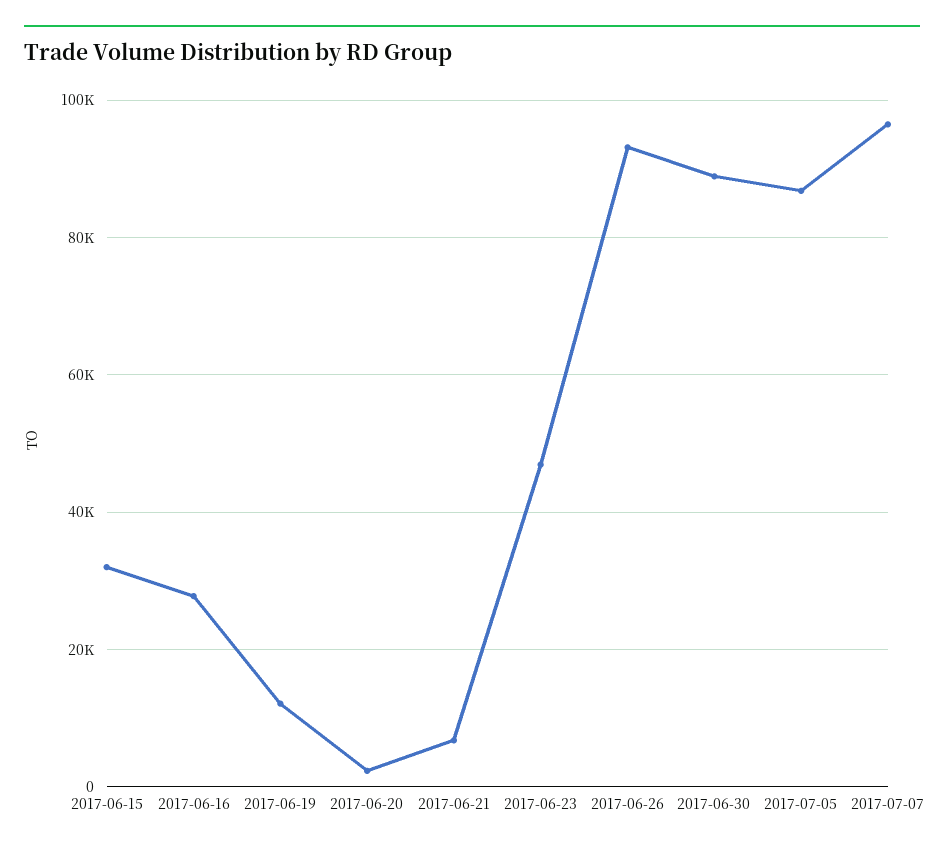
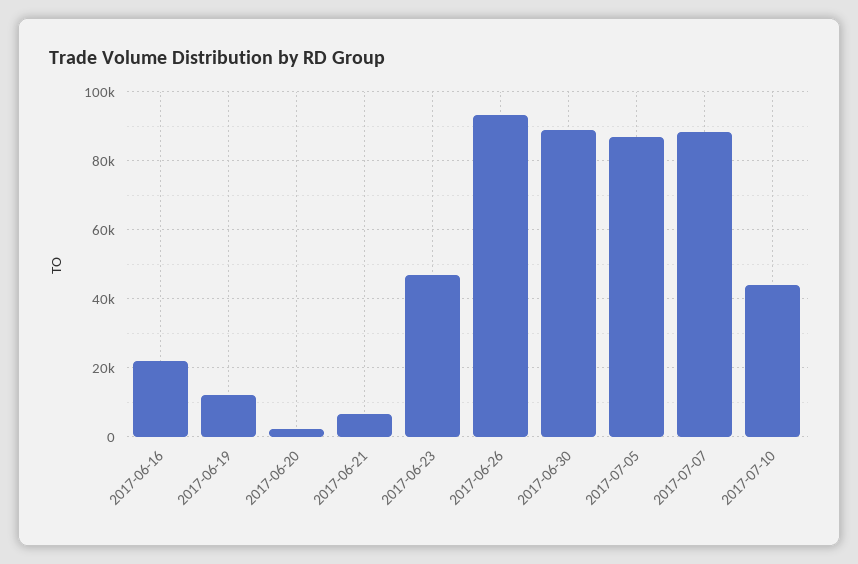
2017-06-15: 32000 -> none
2017-06-16: 28000 -> 22000
2017-07-07: 96000 -> 88000
2017-07-10: none -> 44000

